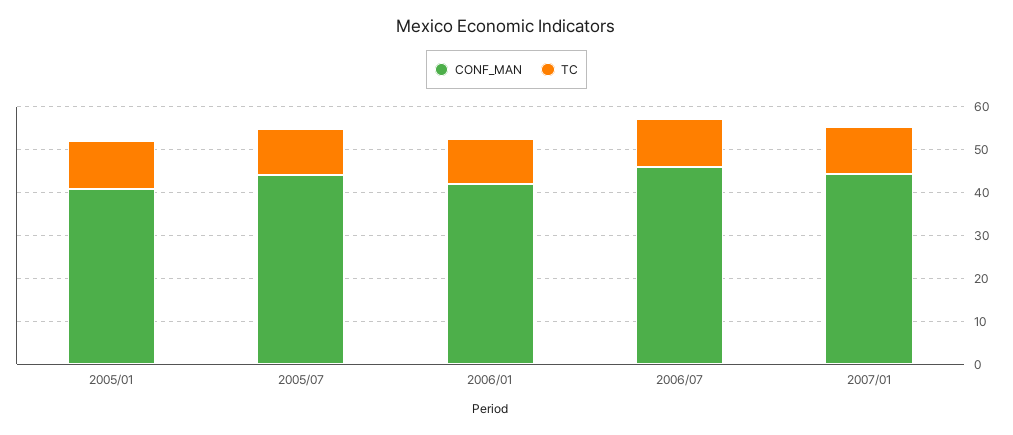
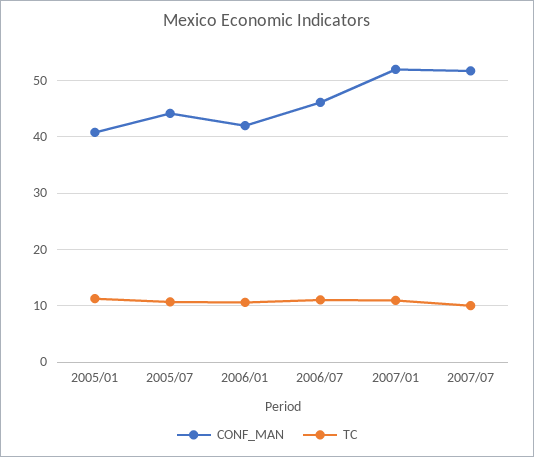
CONF_MAN, 2007/01: 44 -> 52
CONF_MAN, 2007/07: none -> 52
TC, 2007/07: none -> 10

